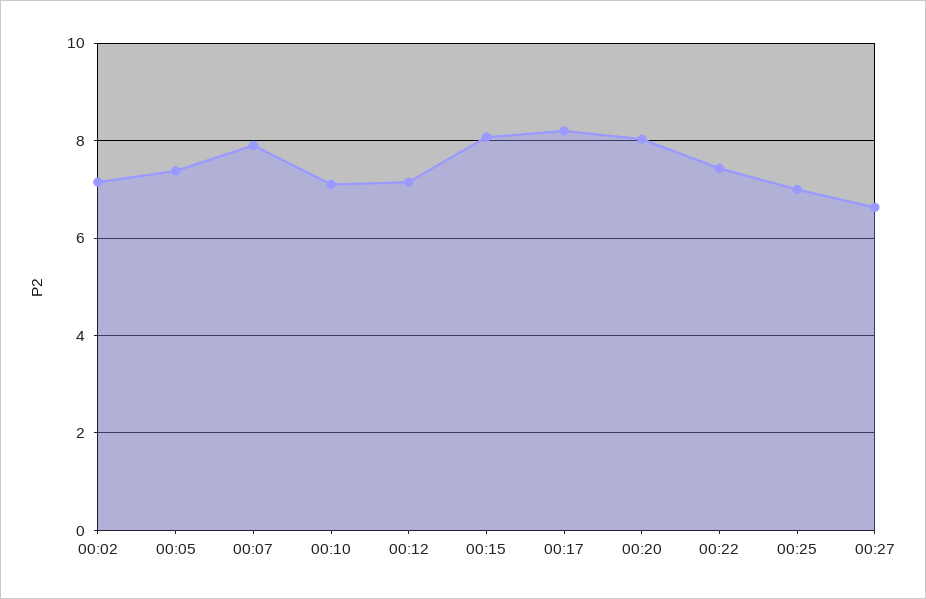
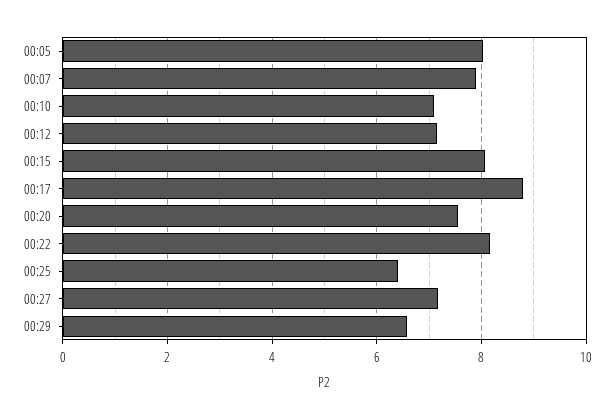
00:02: 7.2 -> none
00:05: 7.4 -> 8
00:17: 8.2 -> 8.8
00:20: 8 -> 7.6
00:22: 7.4 -> 8.2
00:25: 7 -> 6.4
00:27: 6.6 -> 7.2
00:29: none -> 6.6

